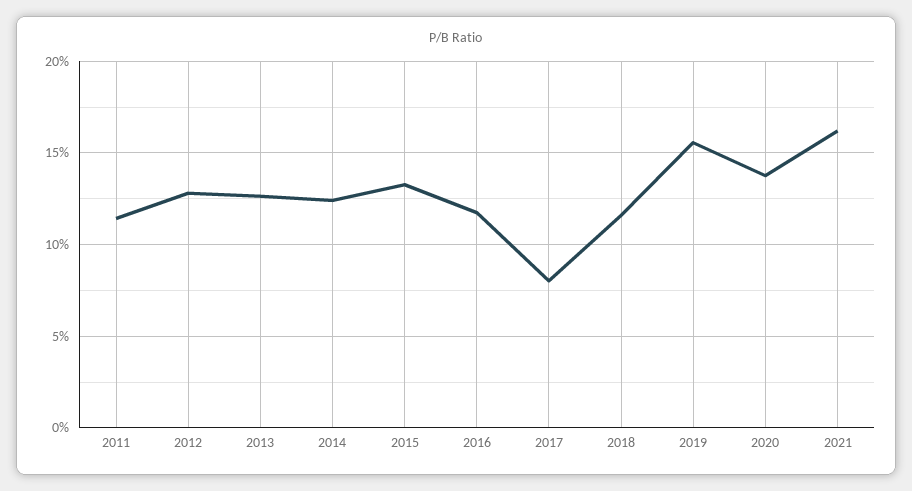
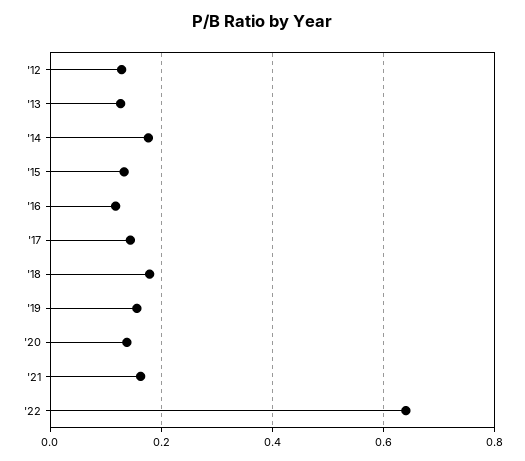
2011: 0.115 -> none
2014: 0.125 -> 0.18
2017: 0.08 -> 0.14
2018: 0.115 -> 0.18
'22: none -> 0.64

